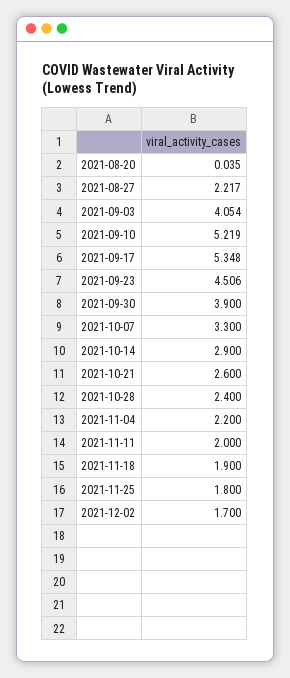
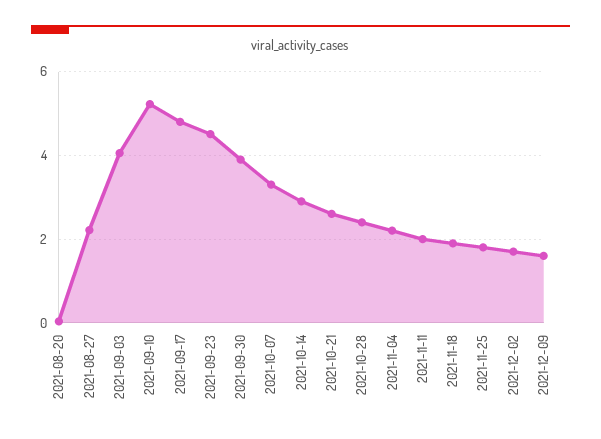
2021-09-17: 5.348 -> 4.8
2021-12-09: none -> 1.6

